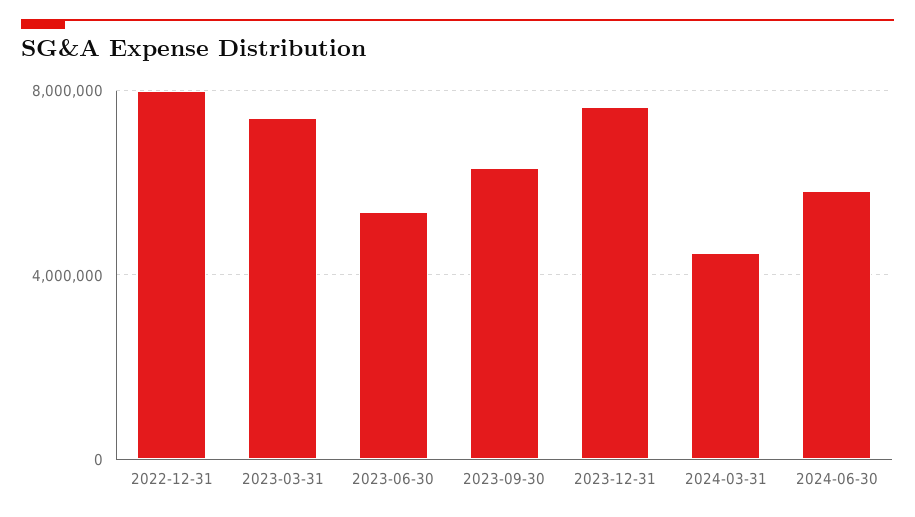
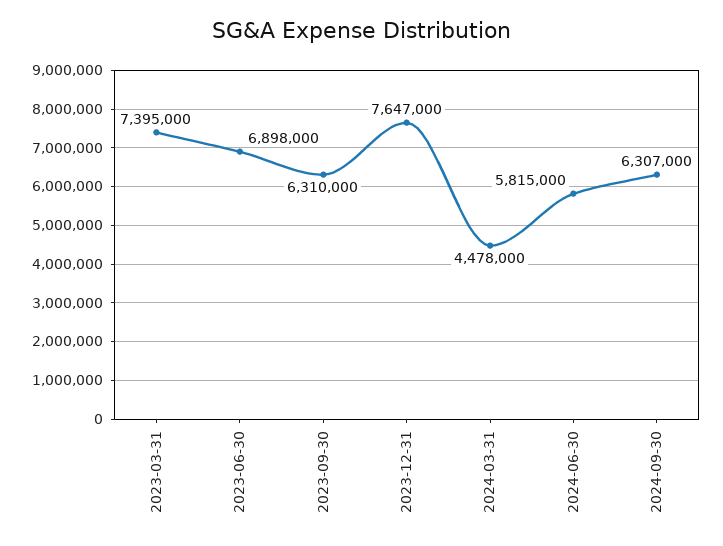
2022-12-31: 8000000 -> none
2023-06-30: 5500000 -> 6898000
2024-09-30: none -> 6307000

